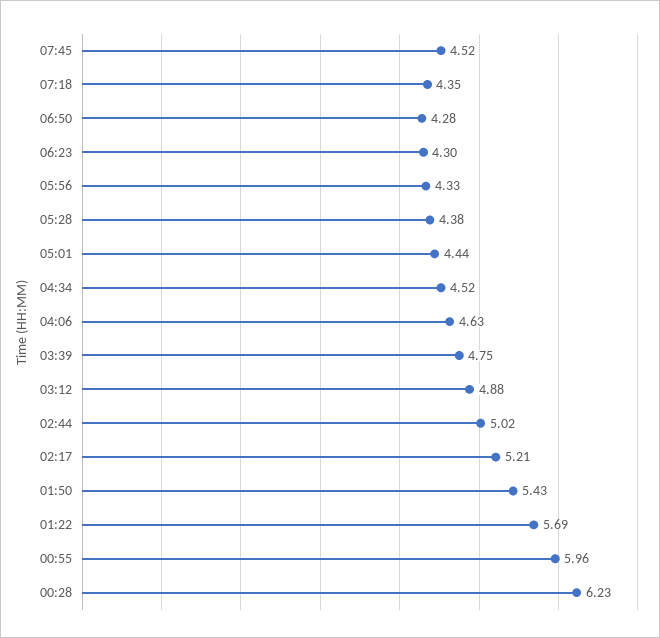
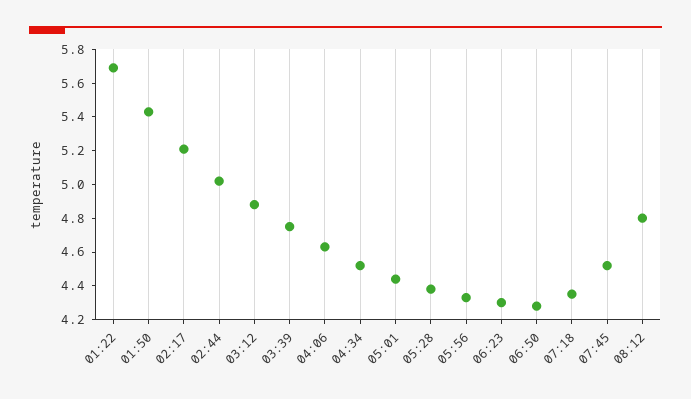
00:55: 5.96 -> none
00:28: 6.23 -> none
08:12: none -> 4.8

